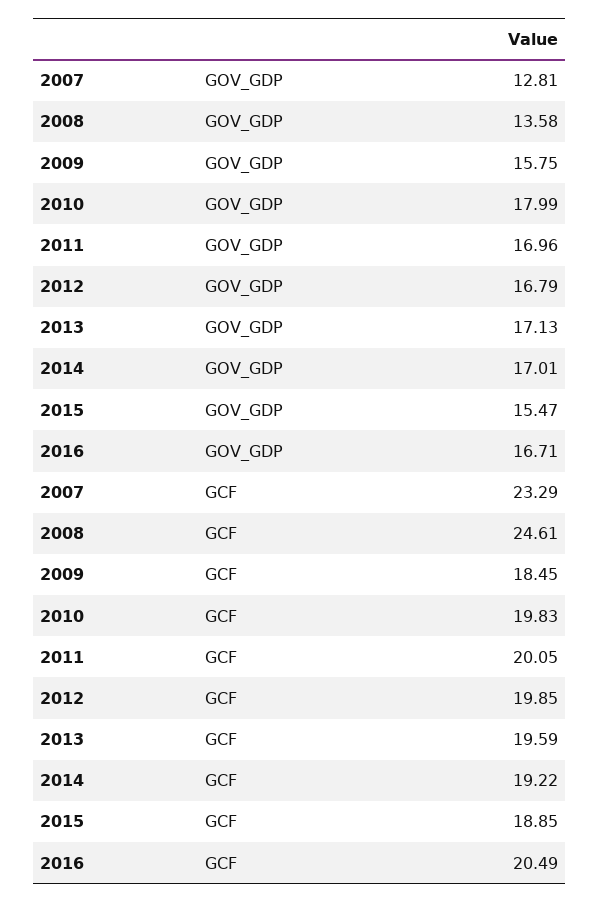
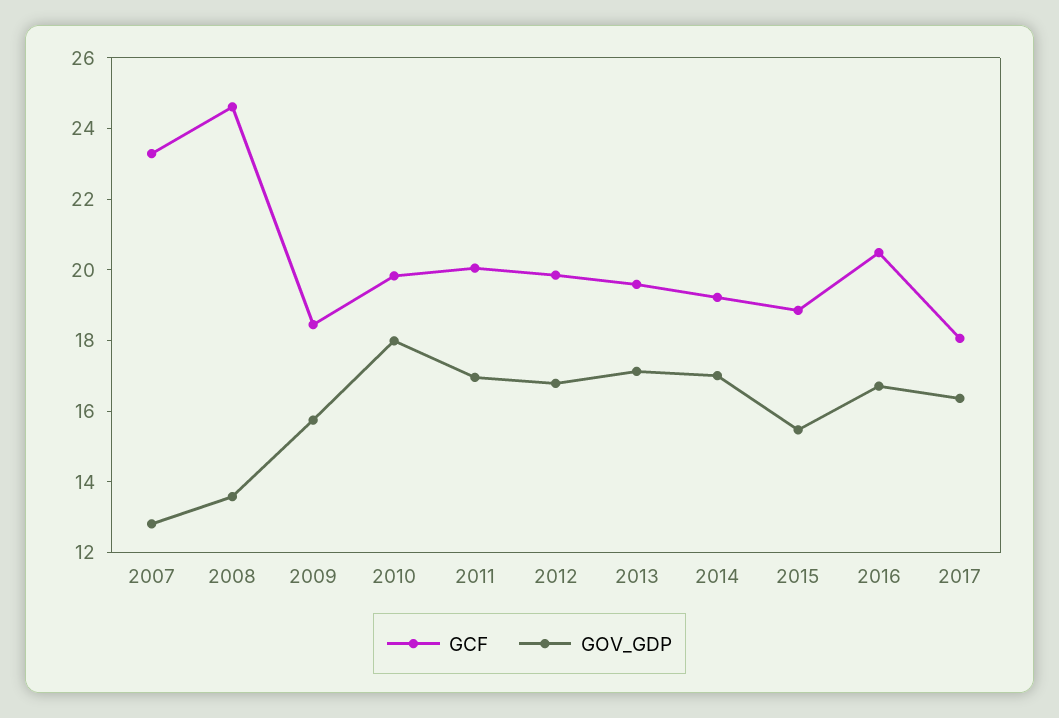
GCF, 2017: none -> 18
GOV_GDP, 2017: none -> 16.5

